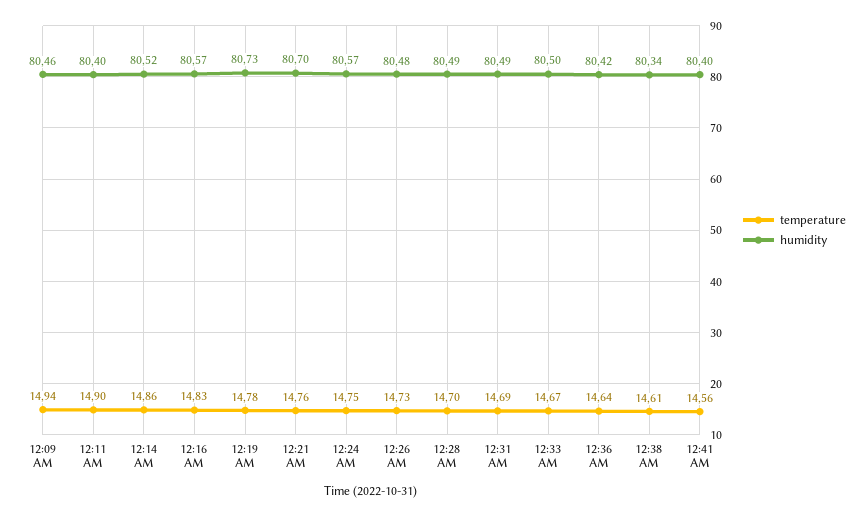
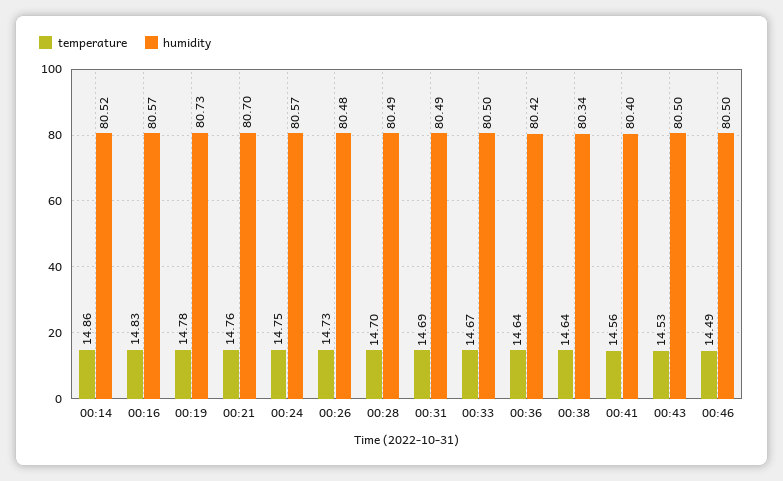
temperature, 12:09 AM: 14.94 -> none
humidity, 12:09 AM: 80.46 -> none
temperature, 12:11 AM: 14.9 -> none
humidity, 12:11 AM: 80.4 -> none
temperature, 12:38 AM: 14.61 -> 14.64
temperature, 00:43: none -> 14.53
humidity, 00:43: none -> 80.5
temperature, 00:46: none -> 14.49
humidity, 00:46: none -> 80.5

